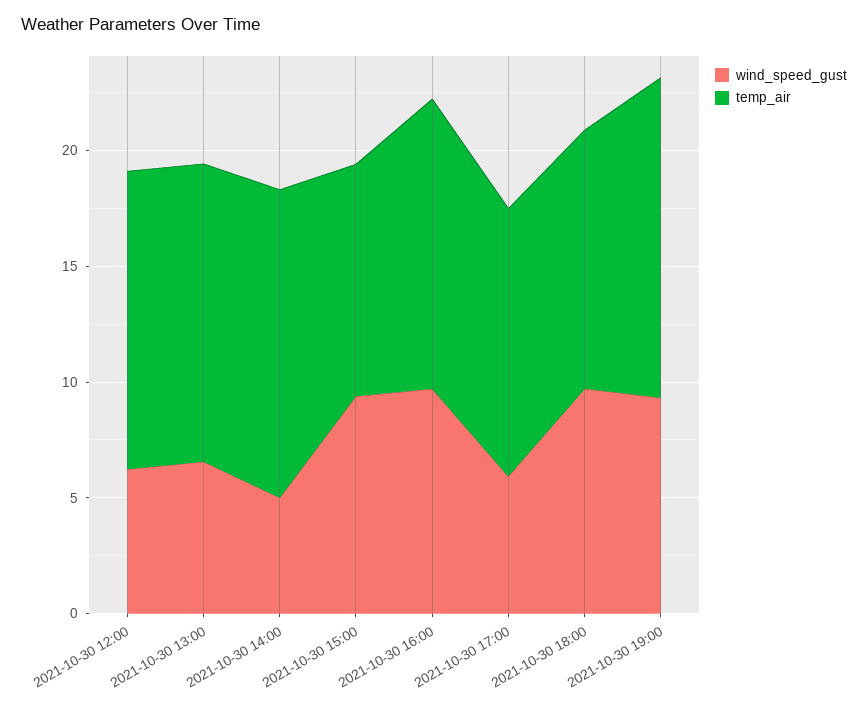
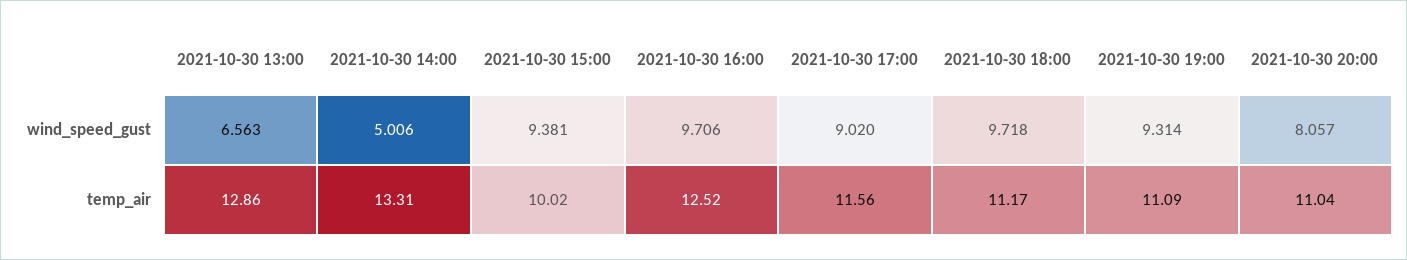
wind_speed_gust, 2021-10-30 12:00: 6 -> none
temp_air, 2021-10-30 12:00: 13 -> none
wind_speed_gust, 2021-10-30 17:00: 6 -> 9.02
temp_air, 2021-10-30 19:00: 14 -> 11.09
wind_speed_gust, 2021-10-30 20:00: none -> 8.057
temp_air, 2021-10-30 20:00: none -> 11.04

